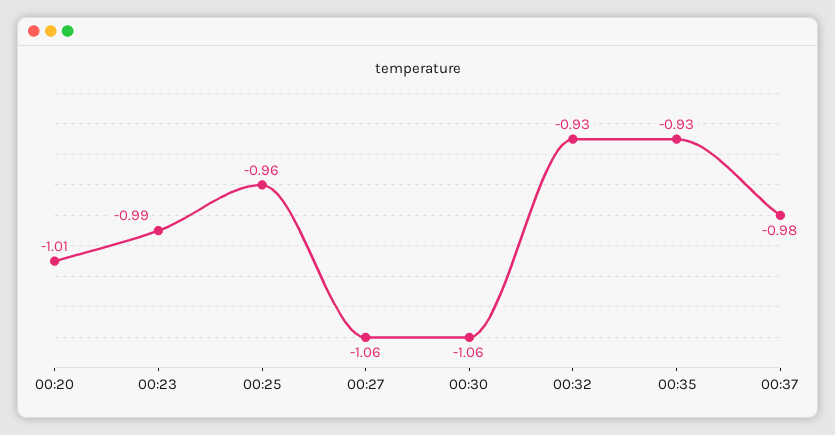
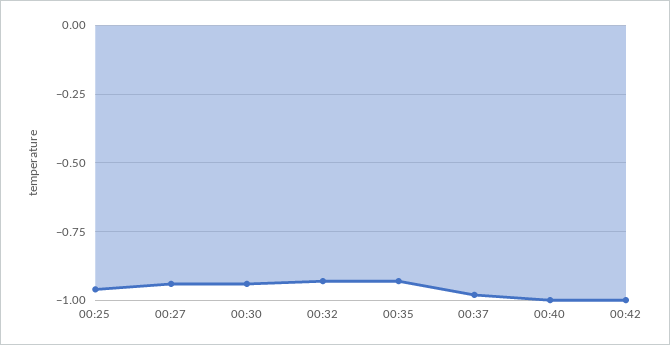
00:20: -1.01 -> none
00:23: -0.99 -> none
00:27: -1.06 -> -0.95
00:30: -1.06 -> -0.95
00:40: none -> -1
00:42: none -> -1

